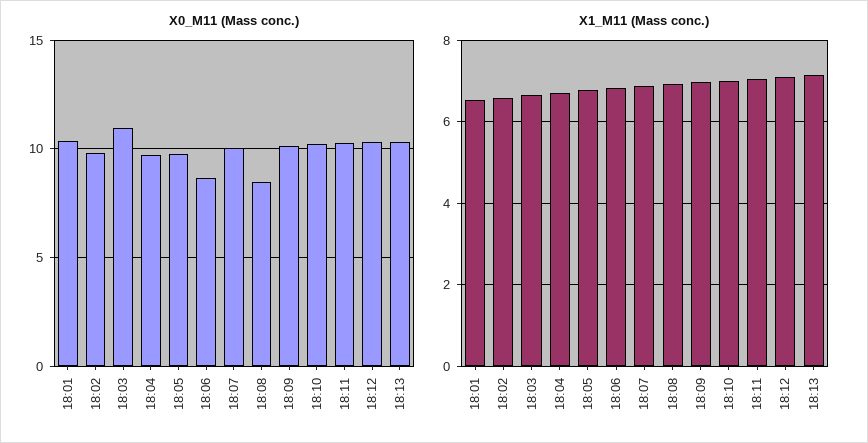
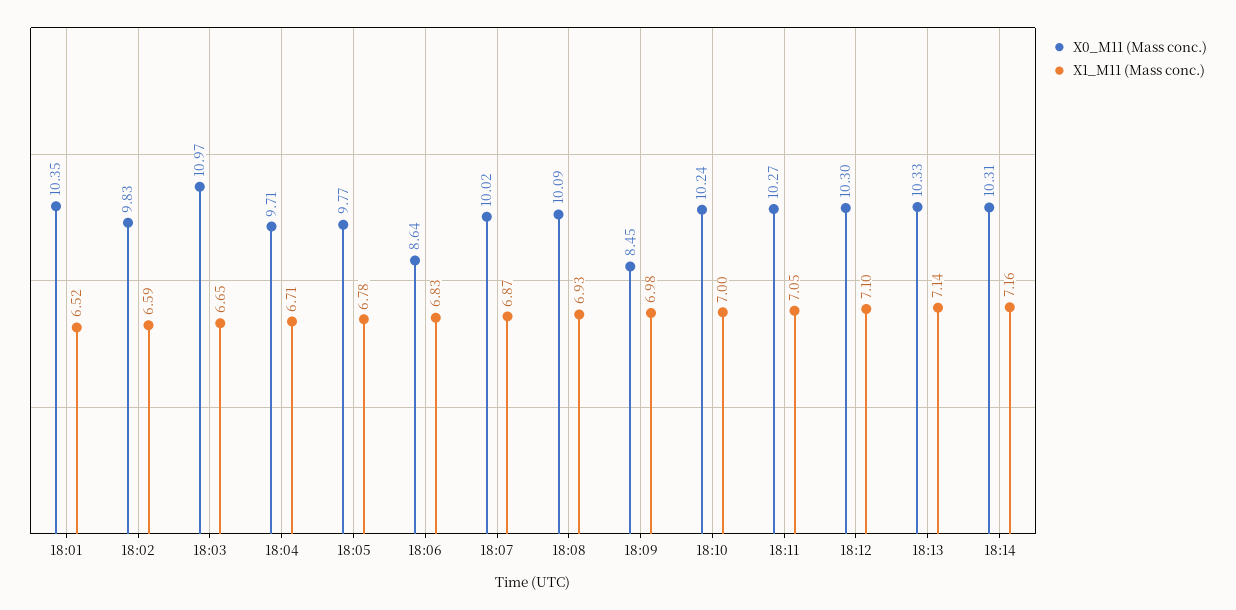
X0_M11 (Mass conc.), 18:08: 8.5 -> 10.09
X0_M11 (Mass conc.), 18:09: 10 -> 8.45
X0_M11 (Mass conc.), 18:14: none -> 10.31
X1_M11 (Mass conc.), 18:14: none -> 7.16

